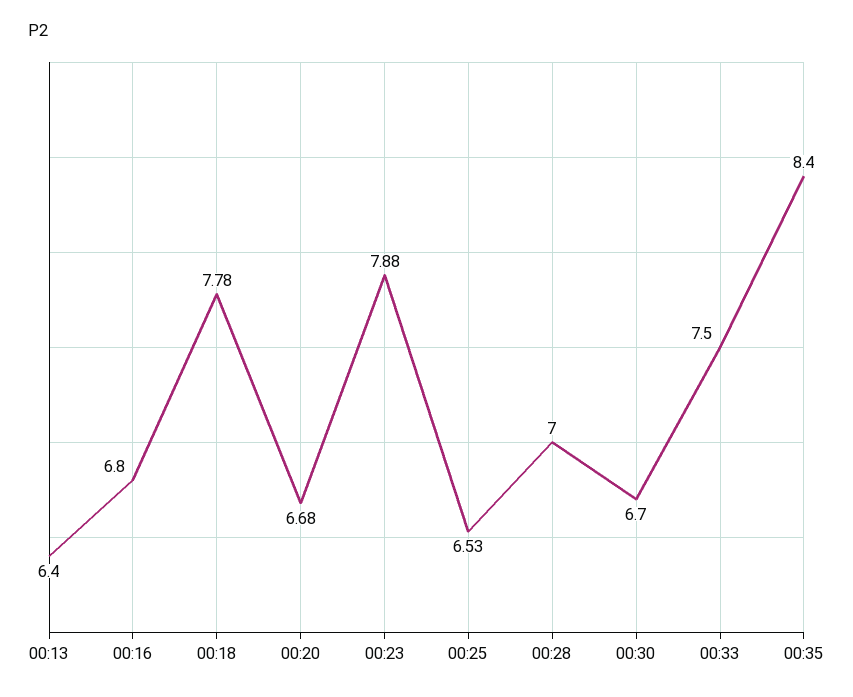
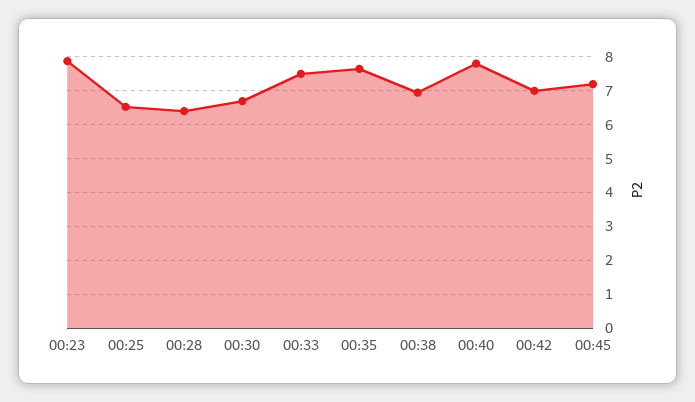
00:13: 6.4 -> none
00:16: 6.8 -> none
00:18: 7.78 -> none
00:20: 6.68 -> none
00:28: 7 -> 6.4
00:35: 8.4 -> 7.6
00:38: none -> 7
00:40: none -> 7.8
00:42: none -> 7
00:45: none -> 7.2

